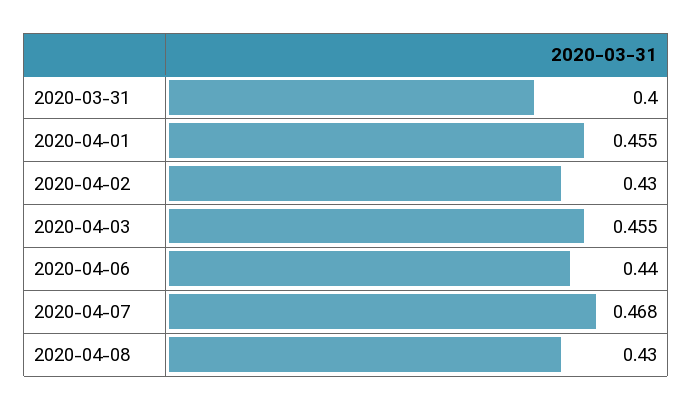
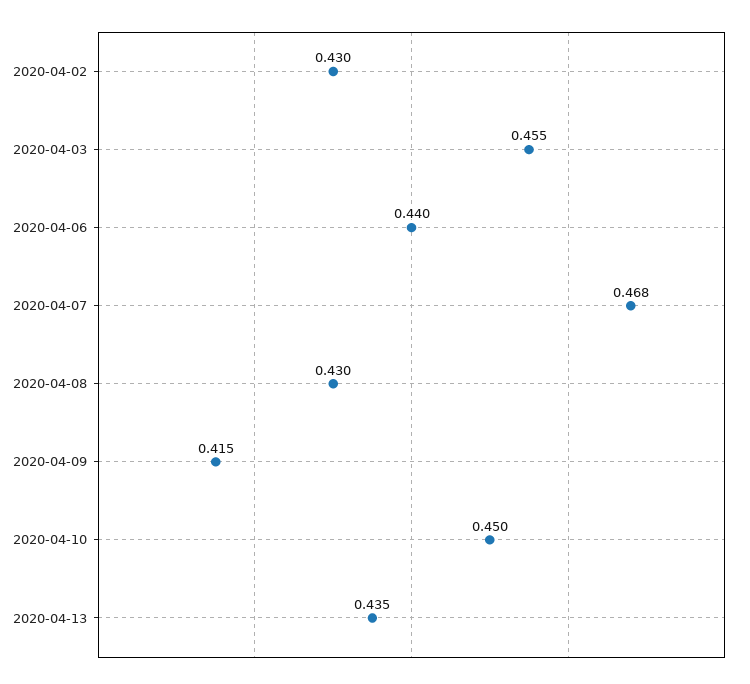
2020-03-31: 0.4 -> none
2020-04-01: 0.455 -> none
2020-04-09: none -> 0.415
2020-04-10: none -> 0.45
2020-04-13: none -> 0.435

